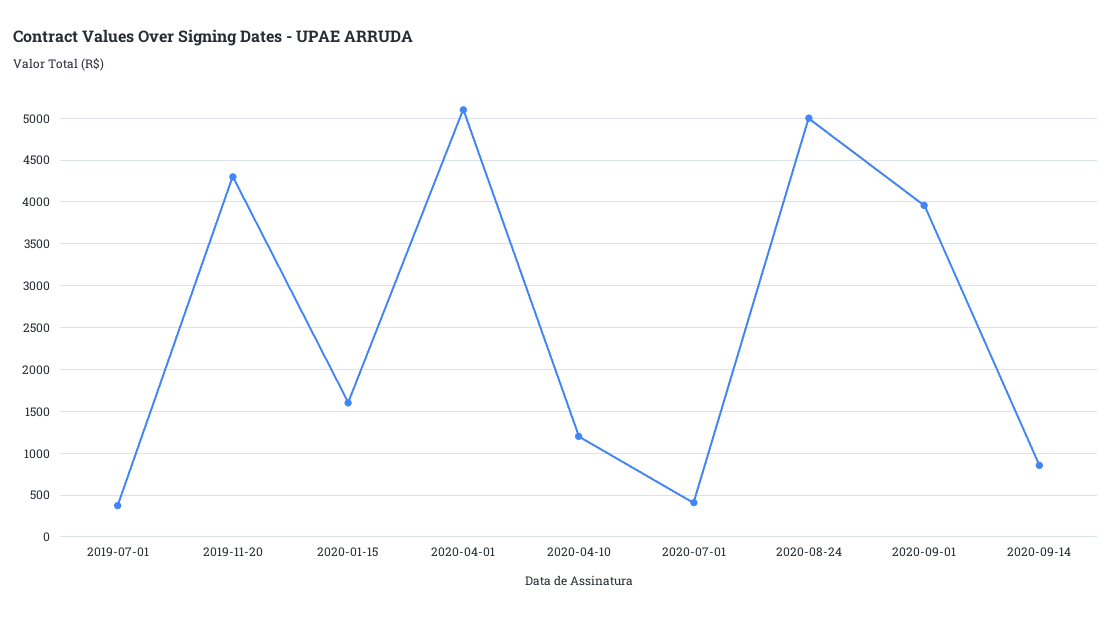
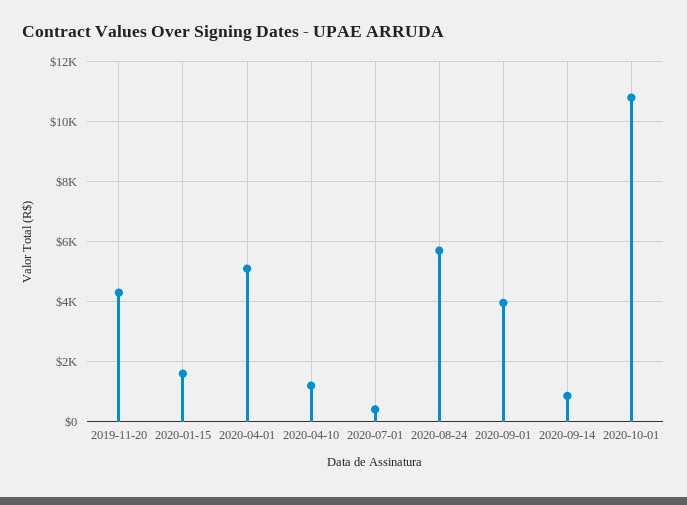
2019-07-01: 400 -> none
2020-08-24: 5000 -> 5750
2020-10-01: none -> 10750

